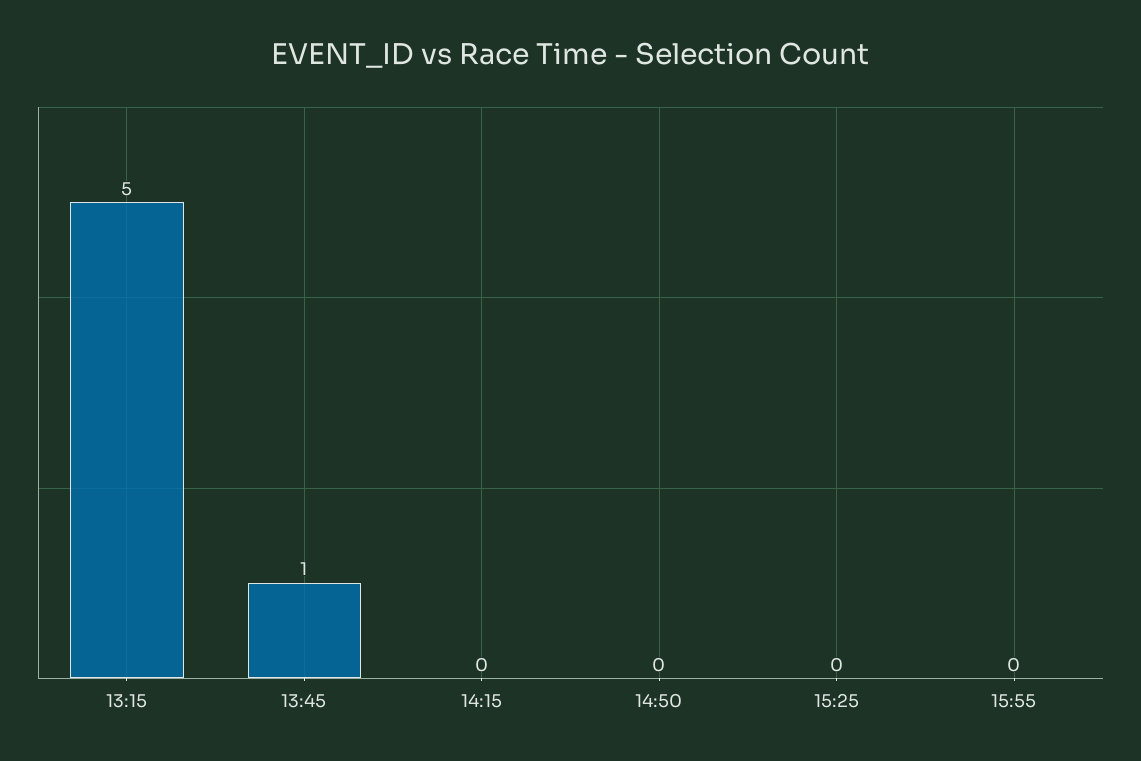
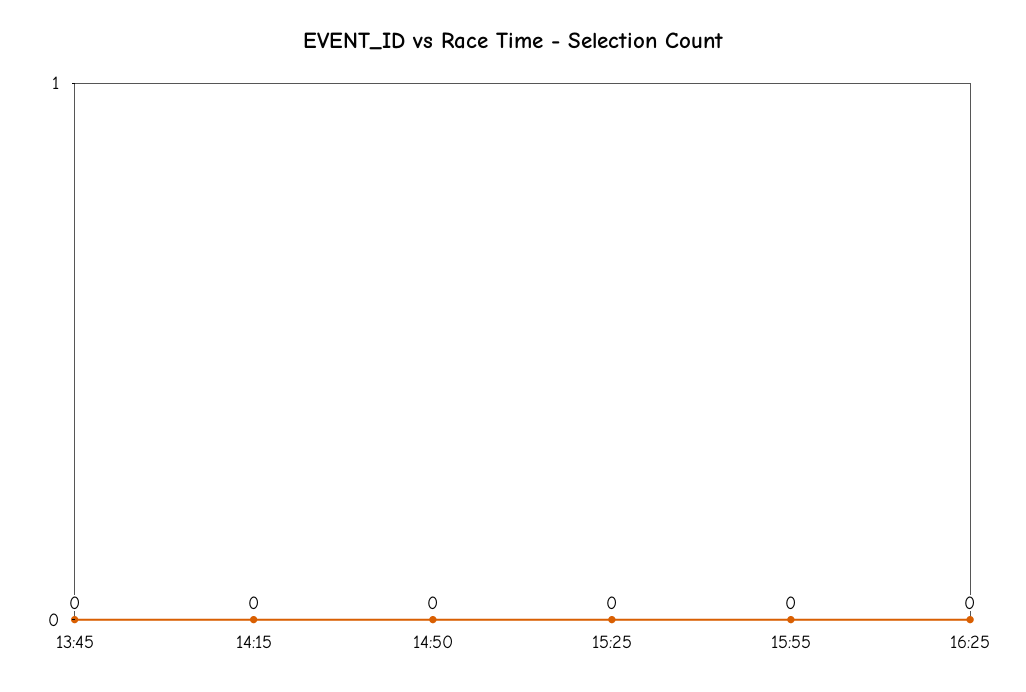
13:15: 5 -> none
13:45: 1 -> 0
16:25: none -> 0

